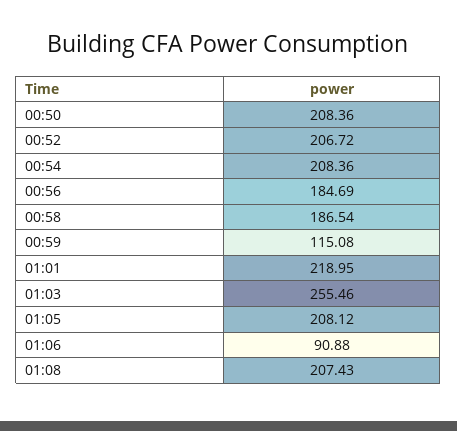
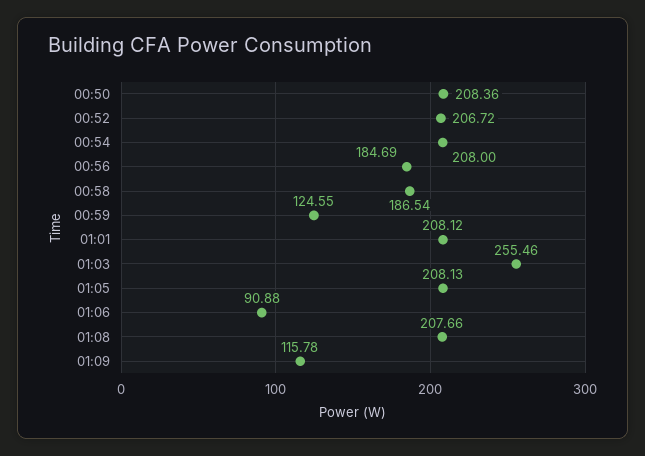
00:54: 208.36 -> 208
00:59: 115.08 -> 124.55
01:01: 218.95 -> 208.12
01:05: 208.12 -> 208.13
01:08: 207.43 -> 207.66
01:09: none -> 115.78

